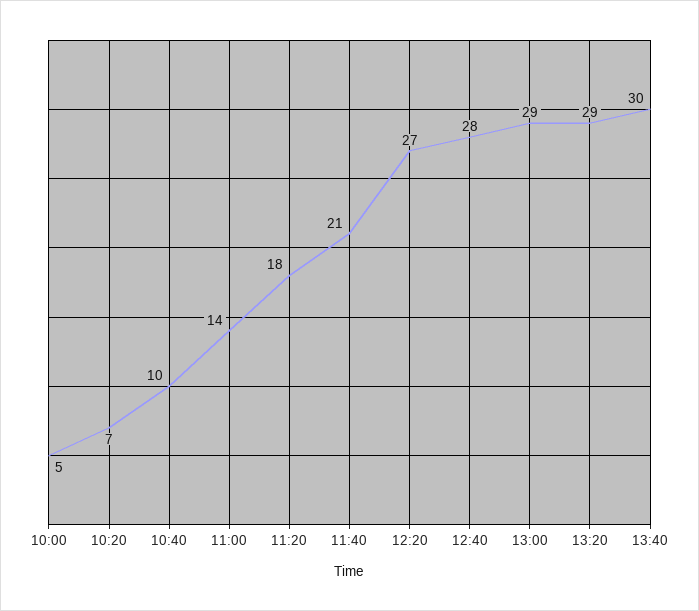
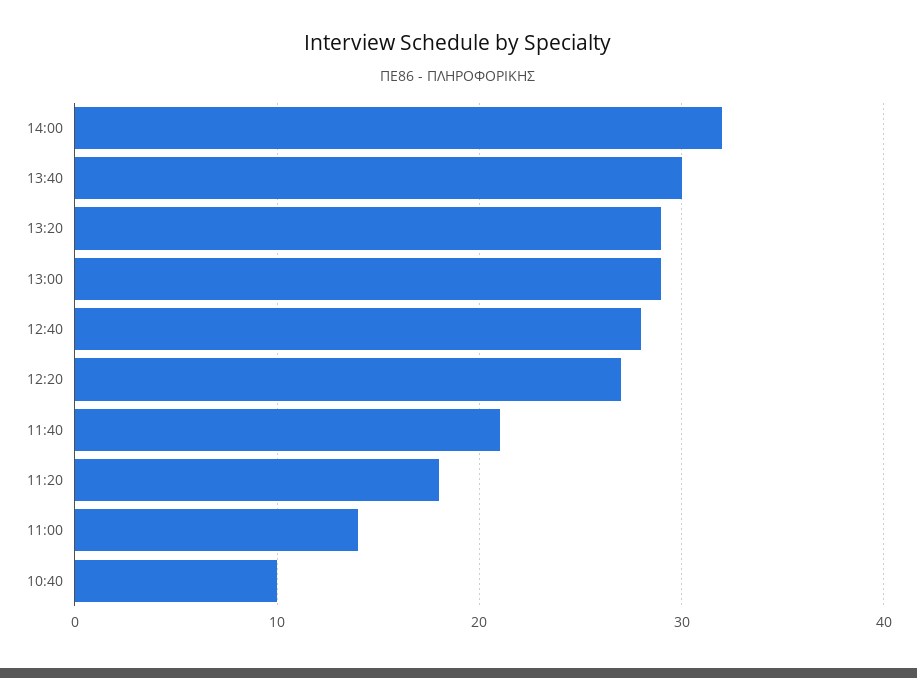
10:00: 5 -> none
10:20: 7 -> none
14:00: none -> 32

